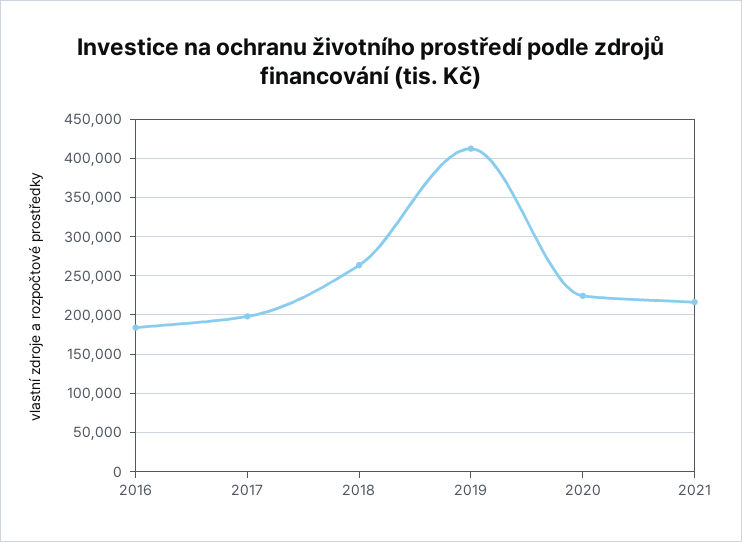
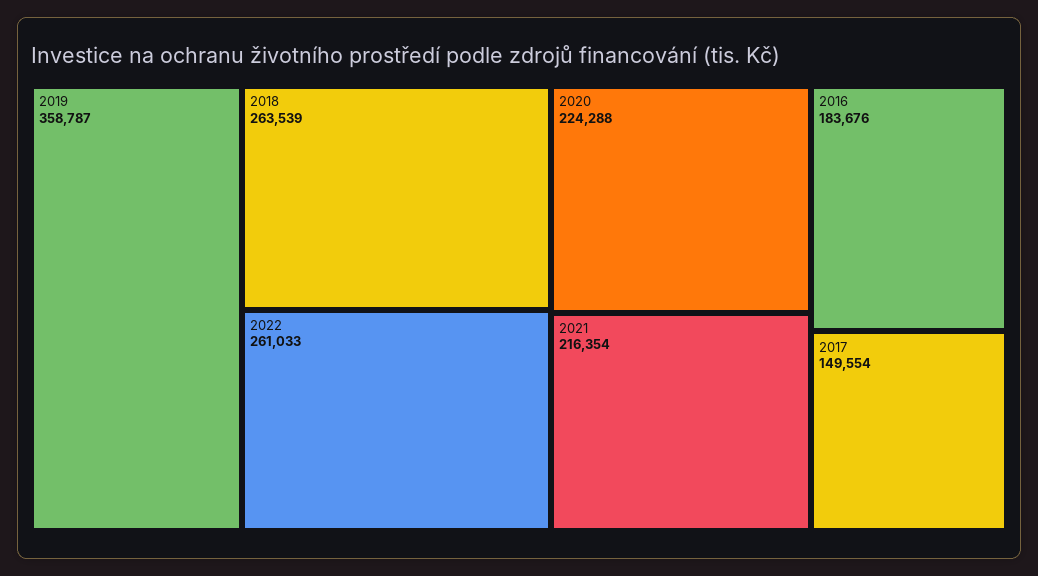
2017: 200000 -> 149554
2019: 410000 -> 358787
2022: none -> 261033

